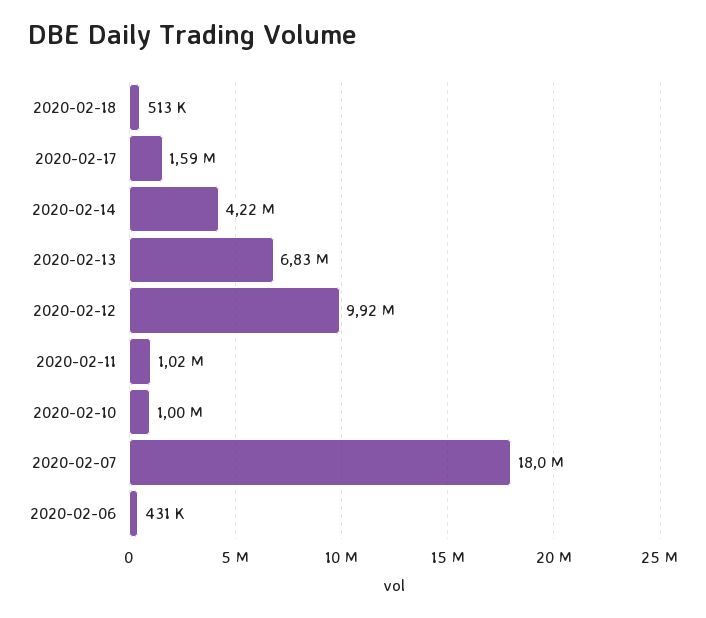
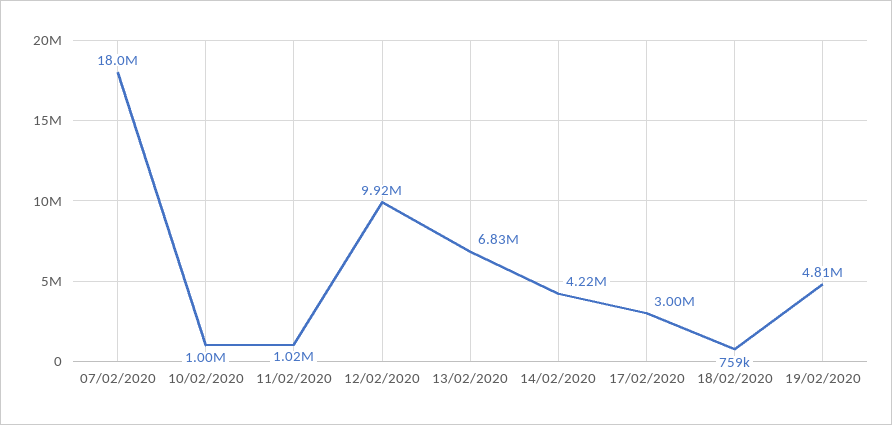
2020-02-18: 513000 -> 759000
2020-02-17: 1590000 -> 3000000
2020-02-06: 431000 -> none
19/02/2020: none -> 4810000

